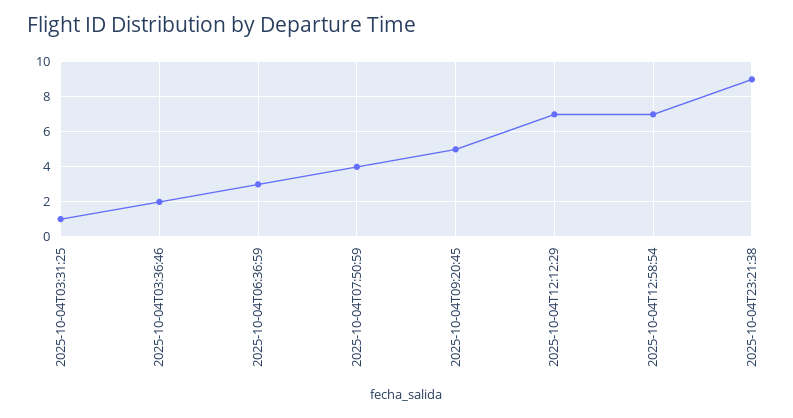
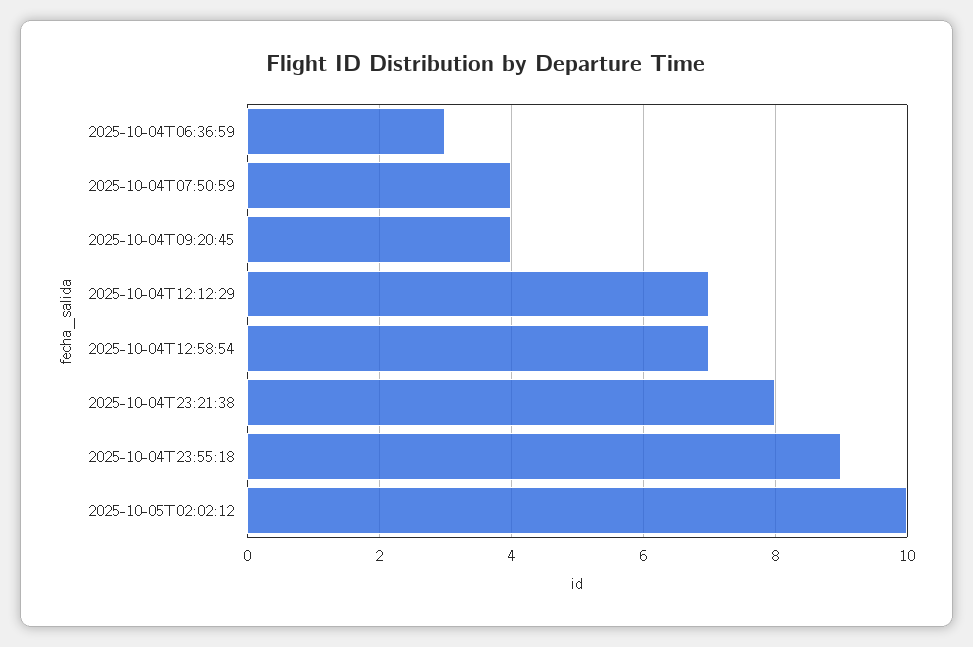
2025-10-04T03:31:25: 1 -> none
2025-10-04T03:36:46: 2 -> none
2025-10-04T09:20:45: 5 -> 4
2025-10-04T23:21:38: 9 -> 8
2025-10-04T23:55:18: none -> 9
2025-10-05T02:02:12: none -> 10

